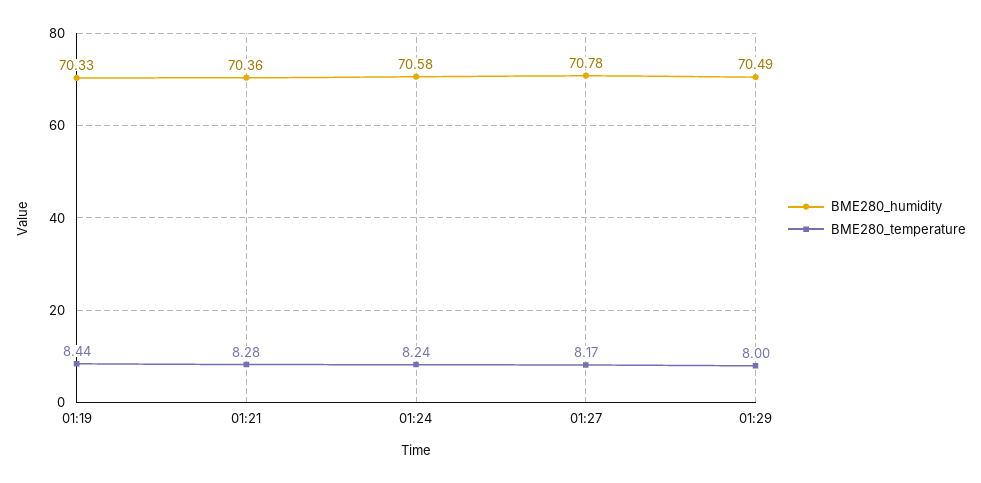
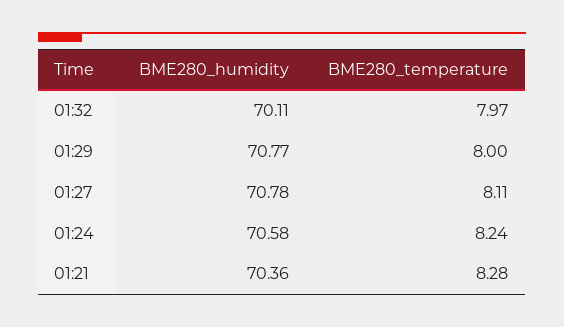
BME280_humidity, 01:19: 70.33 -> none
BME280_temperature, 01:19: 8.44 -> none
BME280_temperature, 01:27: 8.17 -> 8.11
BME280_humidity, 01:29: 70.49 -> 70.77
BME280_humidity, 01:32: none -> 70.11
BME280_temperature, 01:32: none -> 7.97

